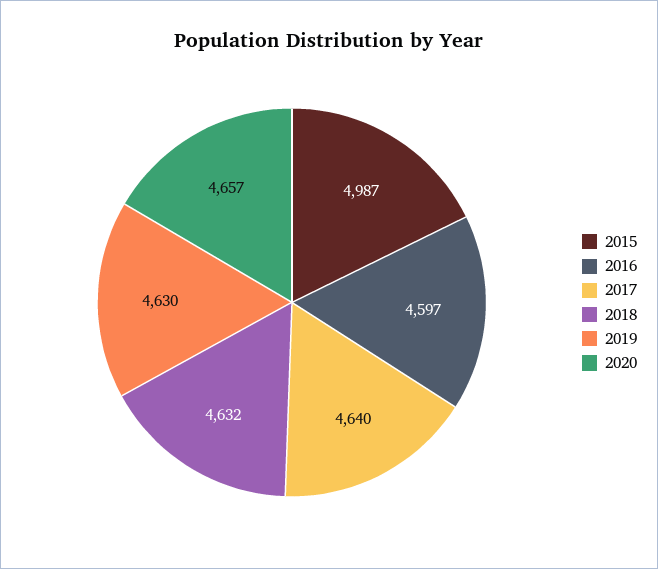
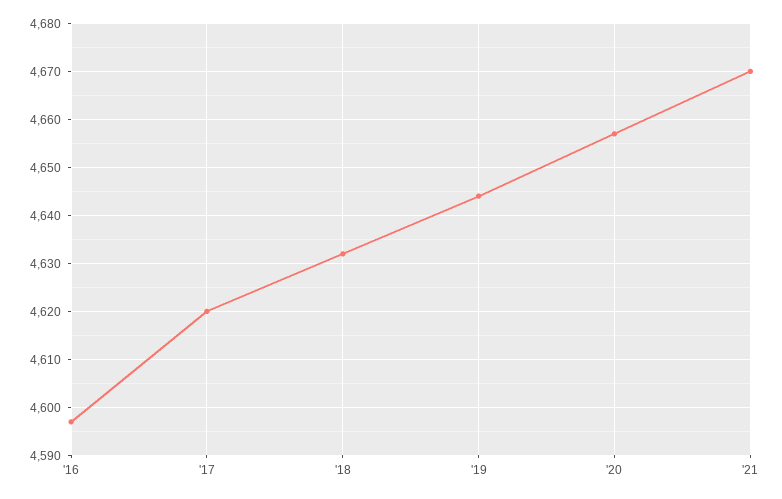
2015: 4987 -> none
2017: 4640 -> 4620
2019: 4630 -> 4645
'21: none -> 4670

